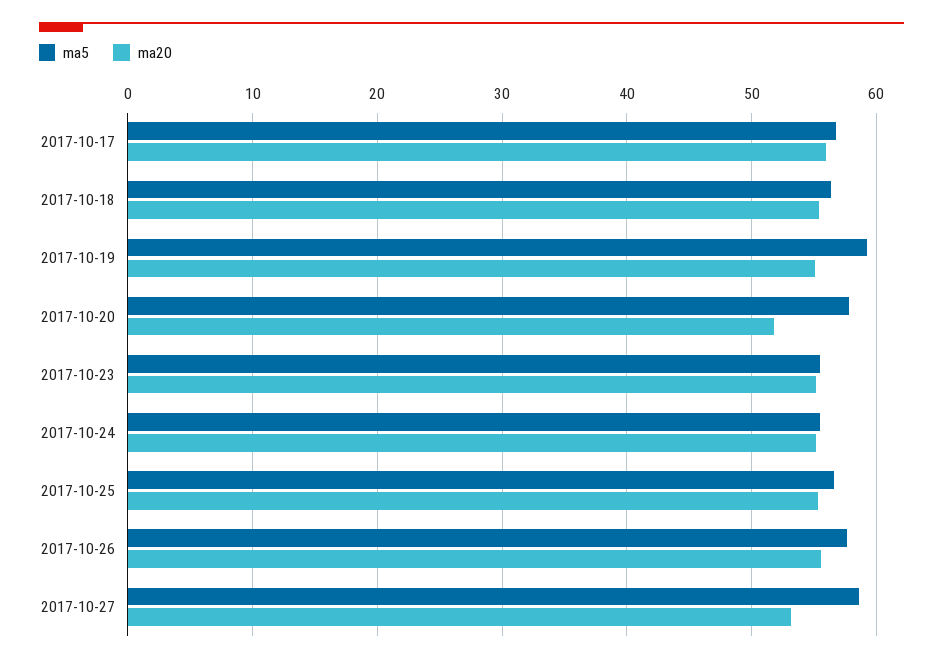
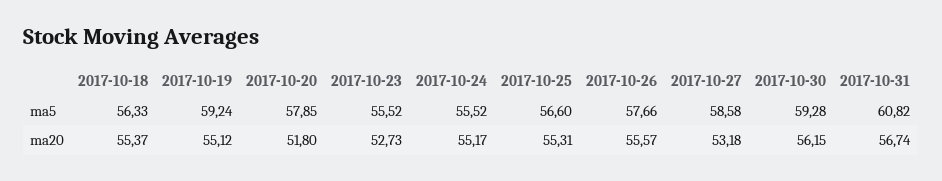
ma5, 2017-10-17: 57 -> none
ma20, 2017-10-17: 56 -> none
ma20, 2017-10-23: 55 -> 52.73
ma5, 2017-10-30: none -> 59.28
ma5, 2017-10-31: none -> 60.82
ma20, 2017-10-30: none -> 56.15
ma20, 2017-10-31: none -> 56.74

